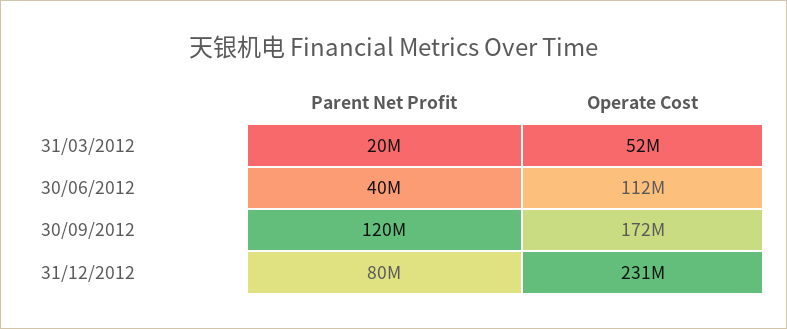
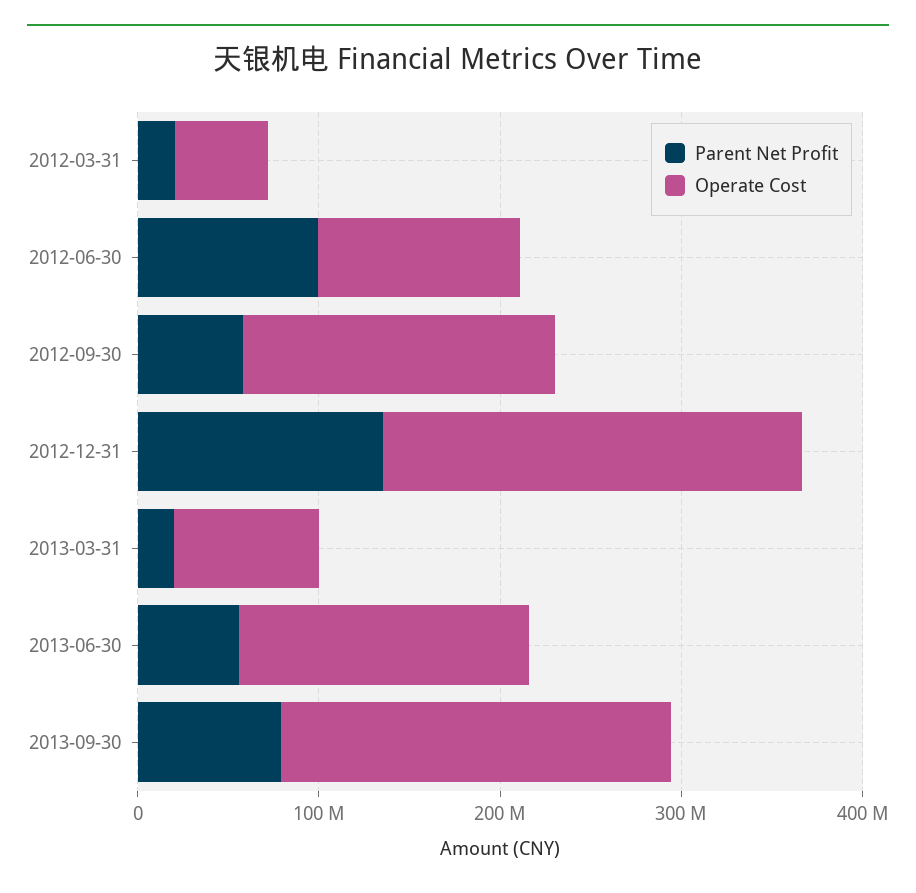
Parent Net Profit, 30/06/2012: 40000000 -> 100000000
Parent Net Profit, 30/09/2012: 120000000 -> 60000000
Parent Net Profit, 31/12/2012: 80000000 -> 140000000
Parent Net Profit, 2013-03-31: none -> 20000000
Operate Cost, 2013-03-31: none -> 80000000
Parent Net Profit, 2013-06-30: none -> 60000000
Operate Cost, 2013-06-30: none -> 160000000
Parent Net Profit, 2013-09-30: none -> 80000000
Operate Cost, 2013-09-30: none -> 220000000

